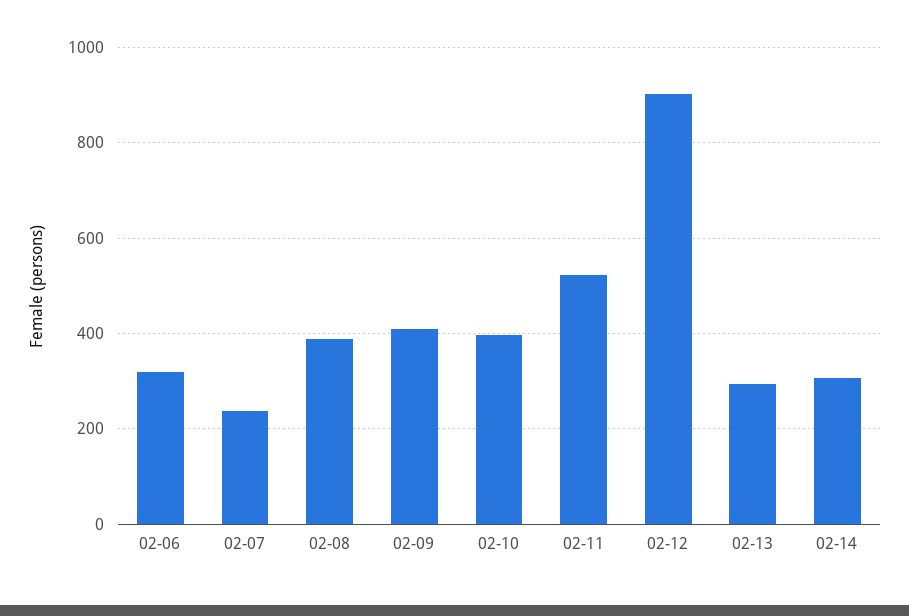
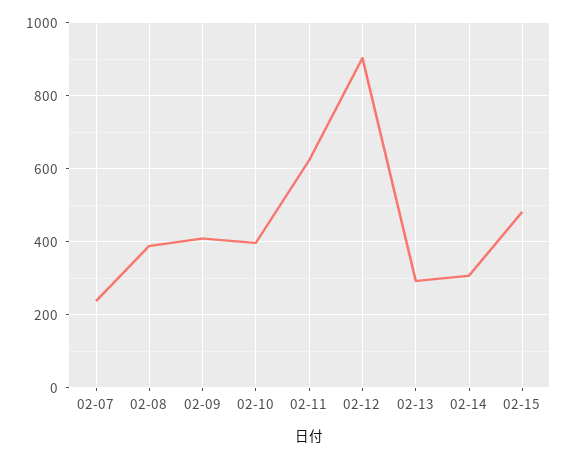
02-06: 320 -> none
02-11: 520 -> 620
02-15: none -> 480

